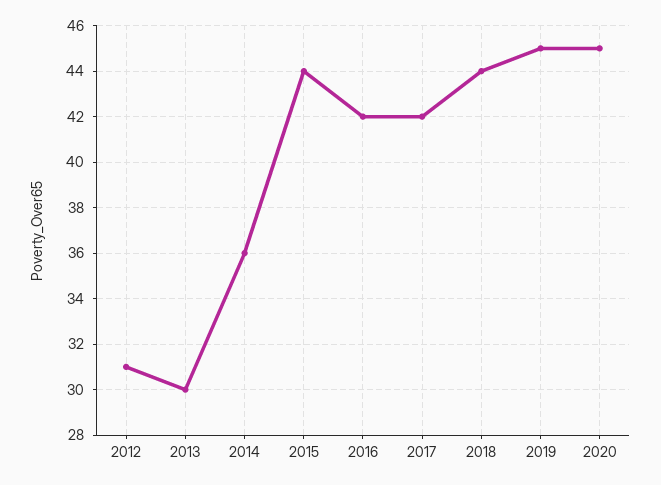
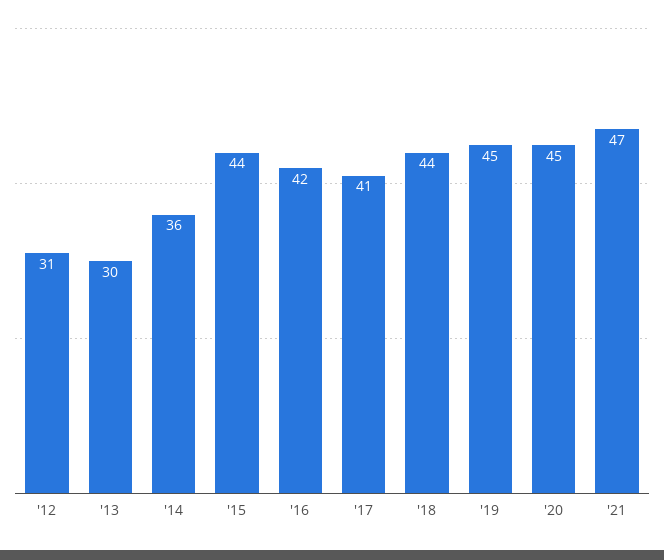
2017: 42 -> 41
'21: none -> 47

